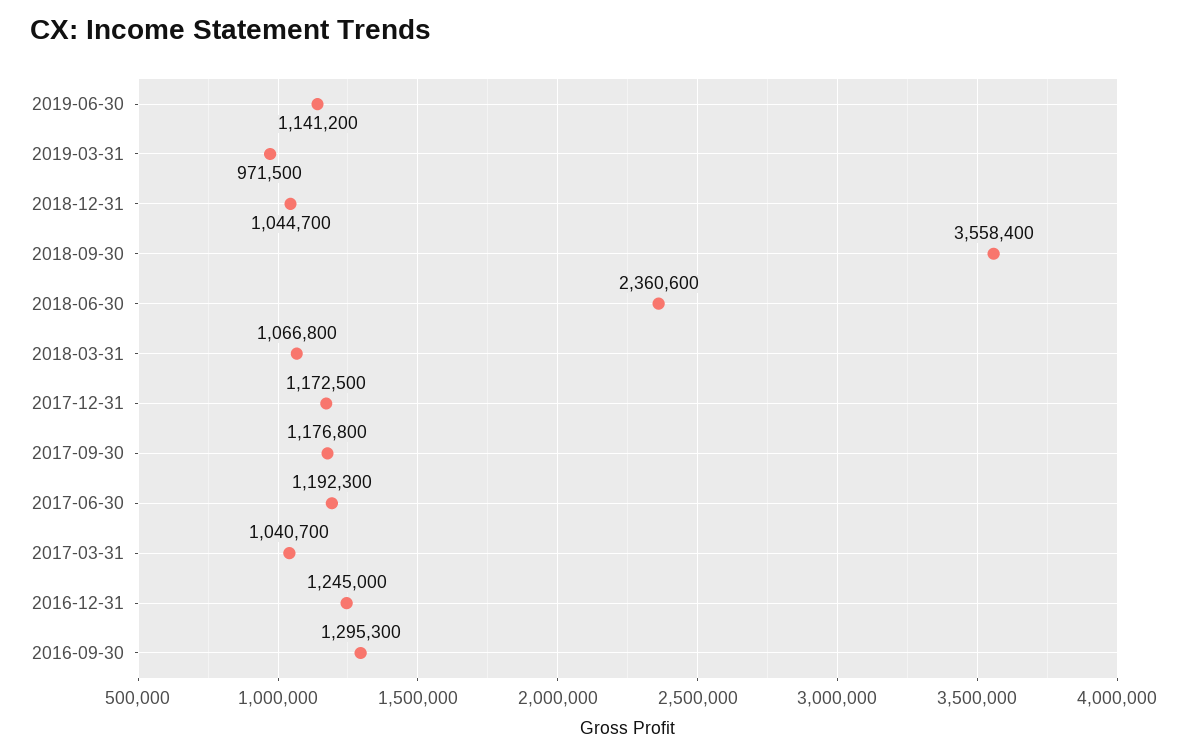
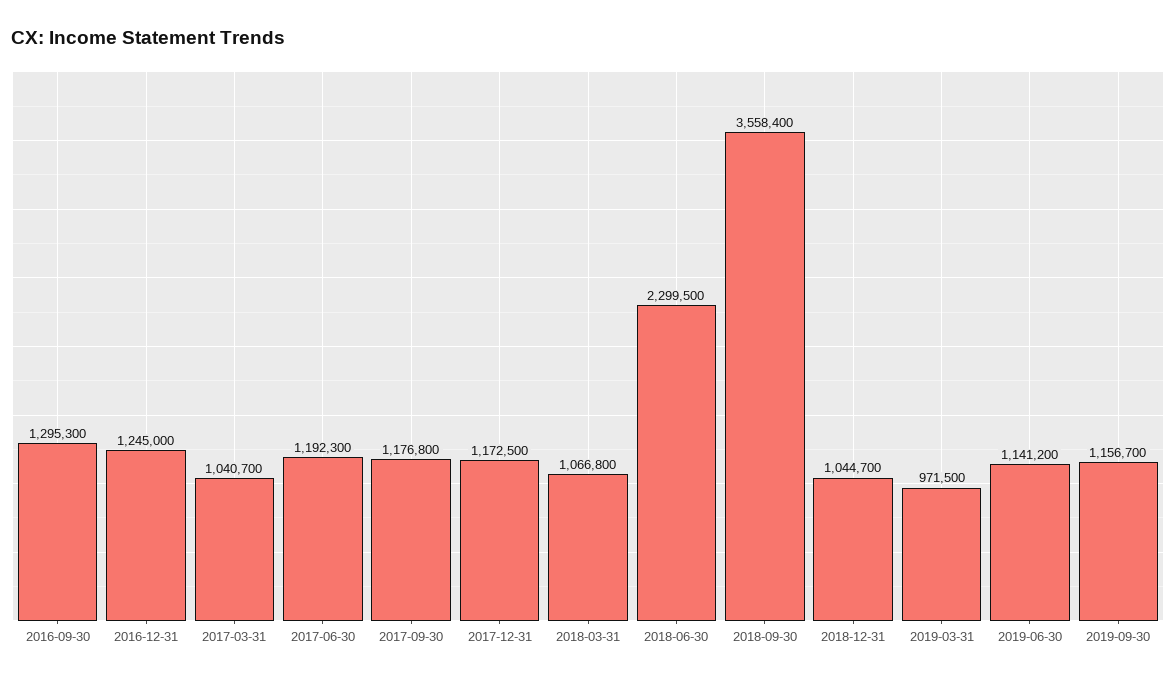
2018-06-30: 2360600 -> 2299500
2019-09-30: none -> 1156700

